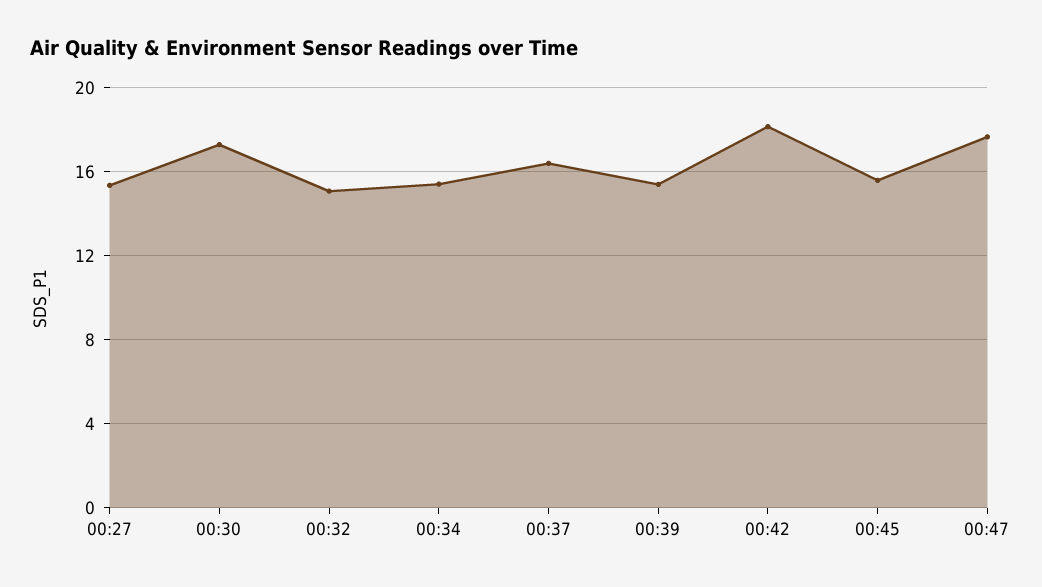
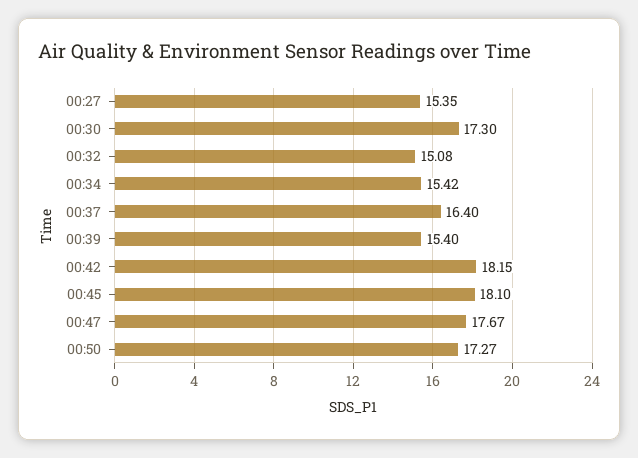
00:45: 15.5 -> 18.1
00:50: none -> 17.27

